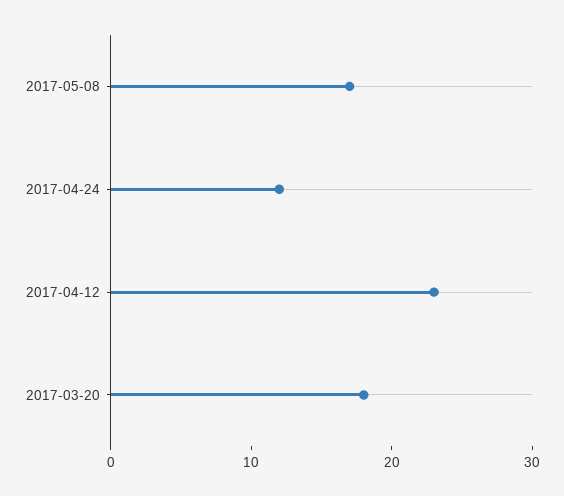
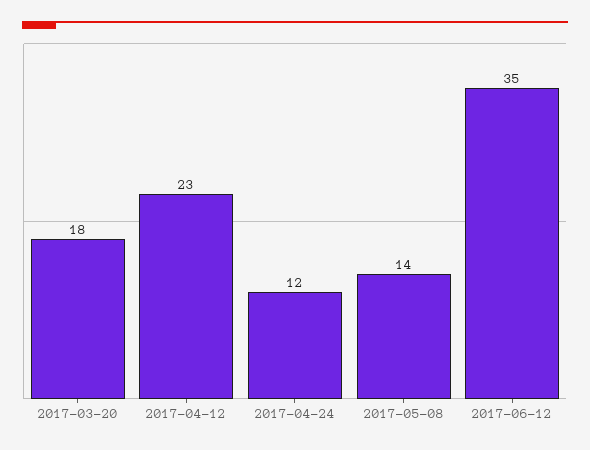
2017-05-08: 17 -> 14
2017-06-12: none -> 35

